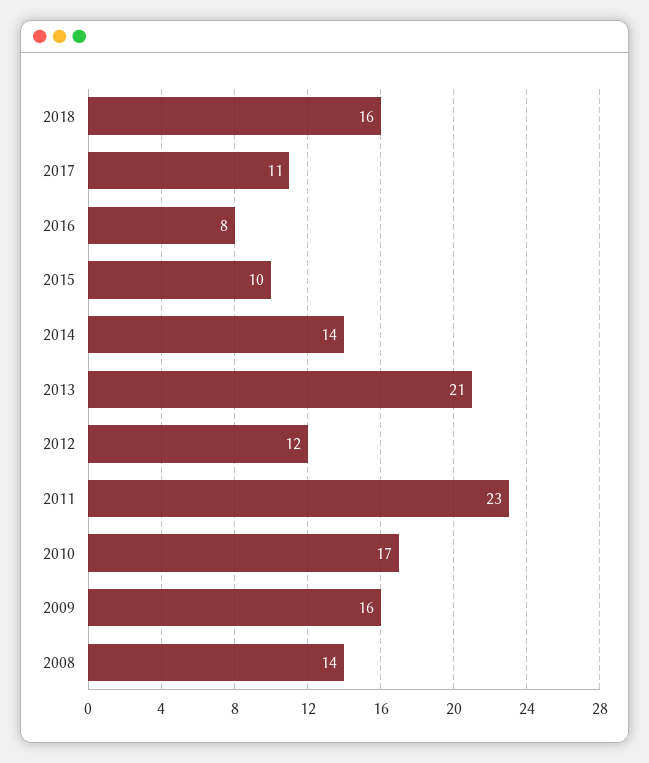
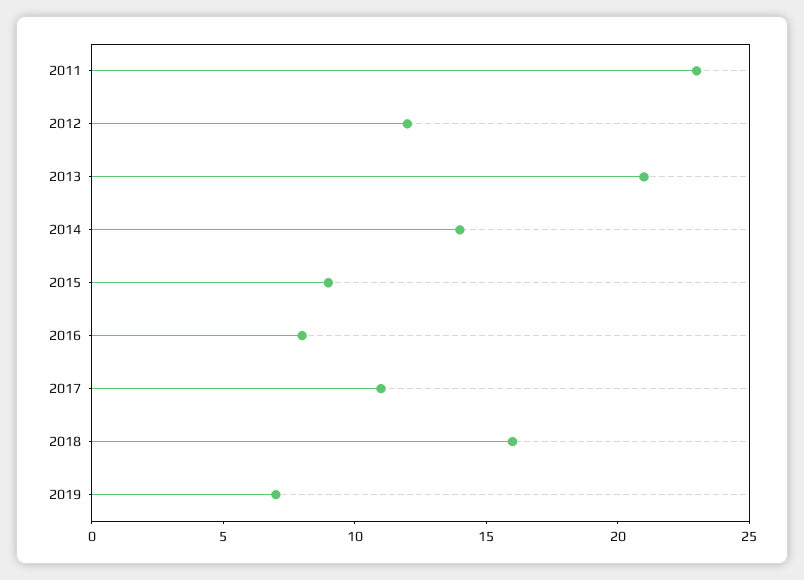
2015: 10 -> 9
2010: 17 -> none
2009: 16 -> none
2008: 14 -> none
2019: none -> 7

